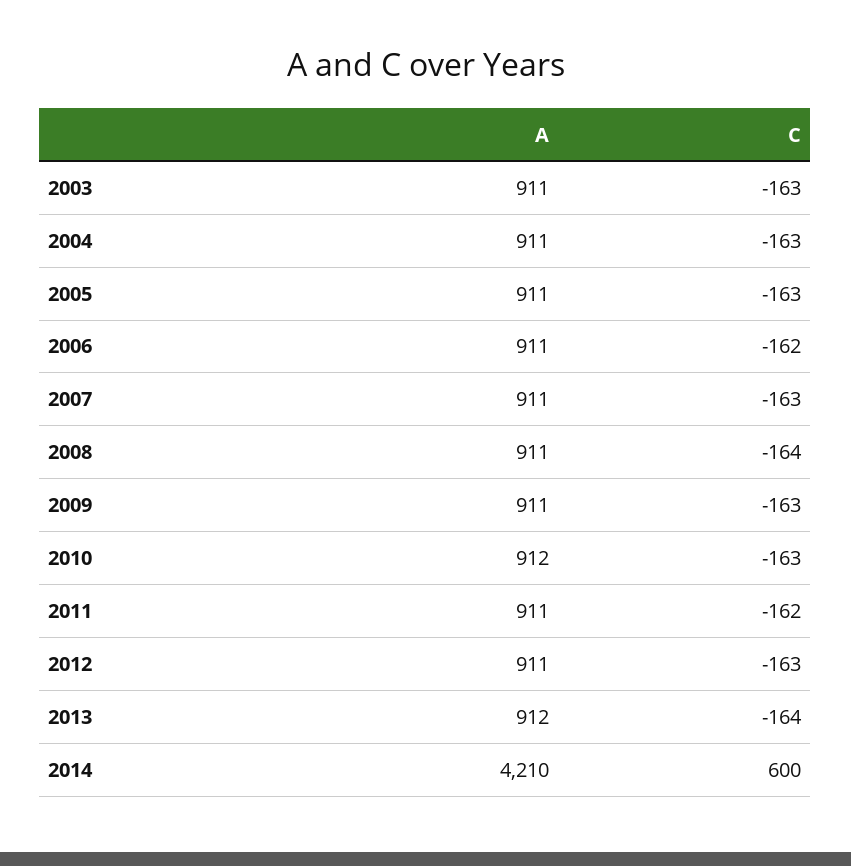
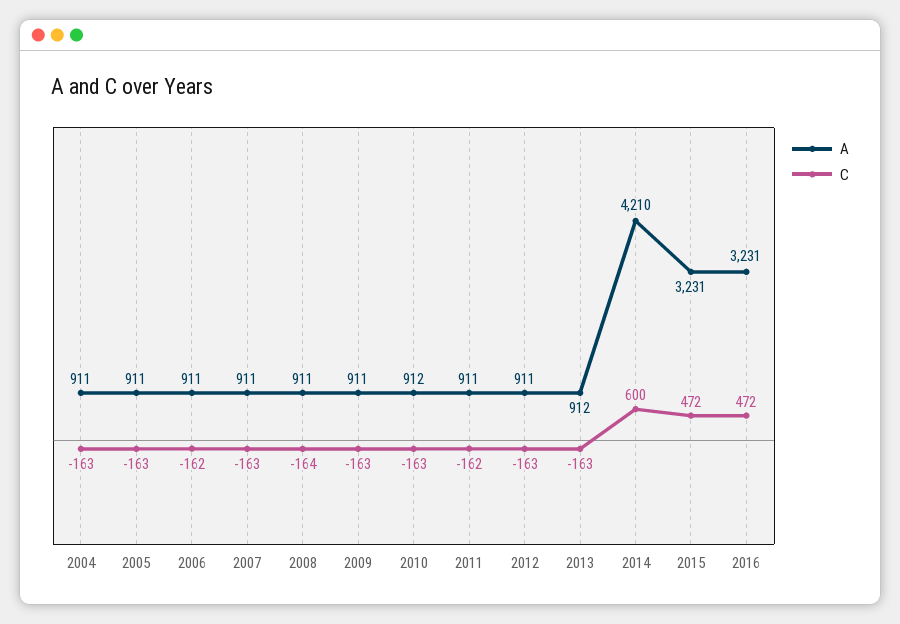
A, 2003: 911 -> none
C, 2003: -163 -> none
C, 2013: -164 -> -163
A, 2015: none -> 3231
C, 2015: none -> 472
A, 2016: none -> 3231
C, 2016: none -> 472

